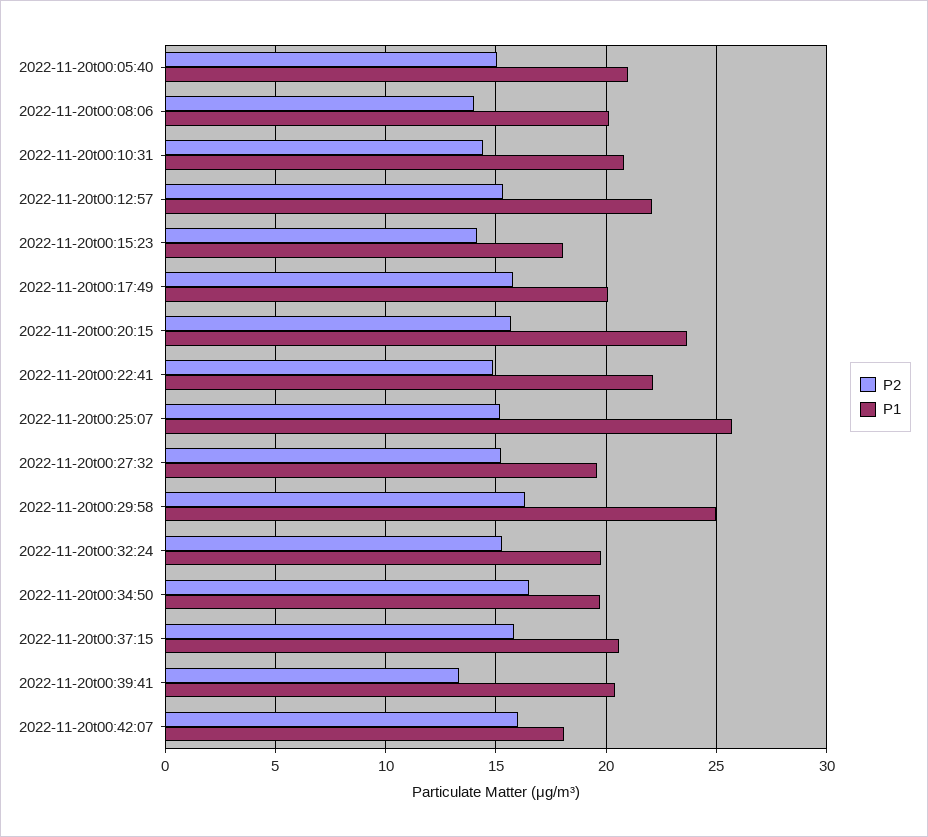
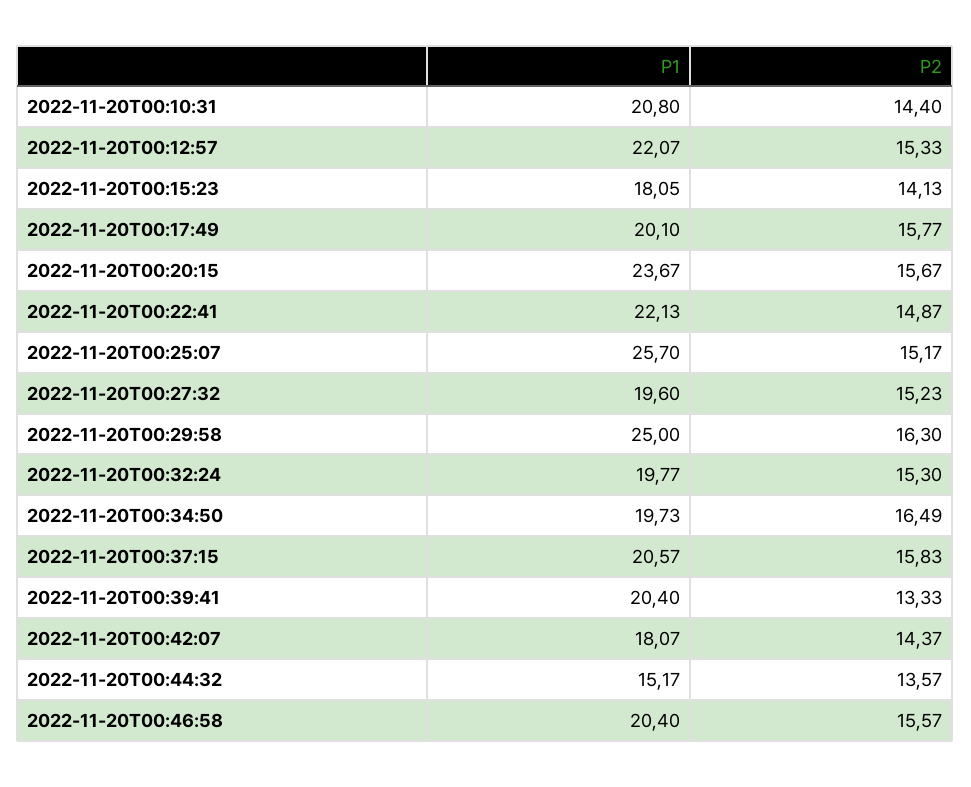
P2, 2022-11-20t00:05:40: 15 -> none
P1, 2022-11-20t00:05:40: 21 -> none
P2, 2022-11-20t00:08:06: 14 -> none
P1, 2022-11-20t00:08:06: 20 -> none
P2, 2022-11-20t00:42:07: 16 -> 14.37
P1, 2022-11-20T00:44:32: none -> 15.17
P2, 2022-11-20T00:44:32: none -> 13.57
P1, 2022-11-20T00:46:58: none -> 20.4
P2, 2022-11-20T00:46:58: none -> 15.57

